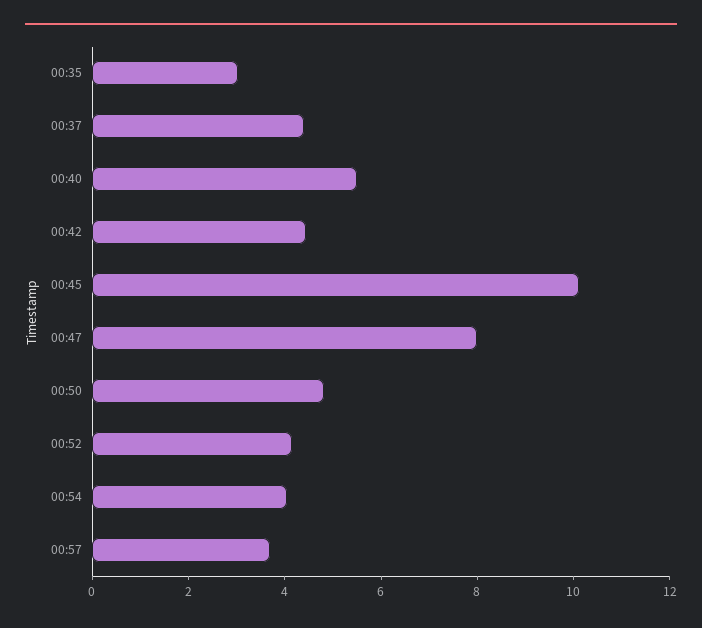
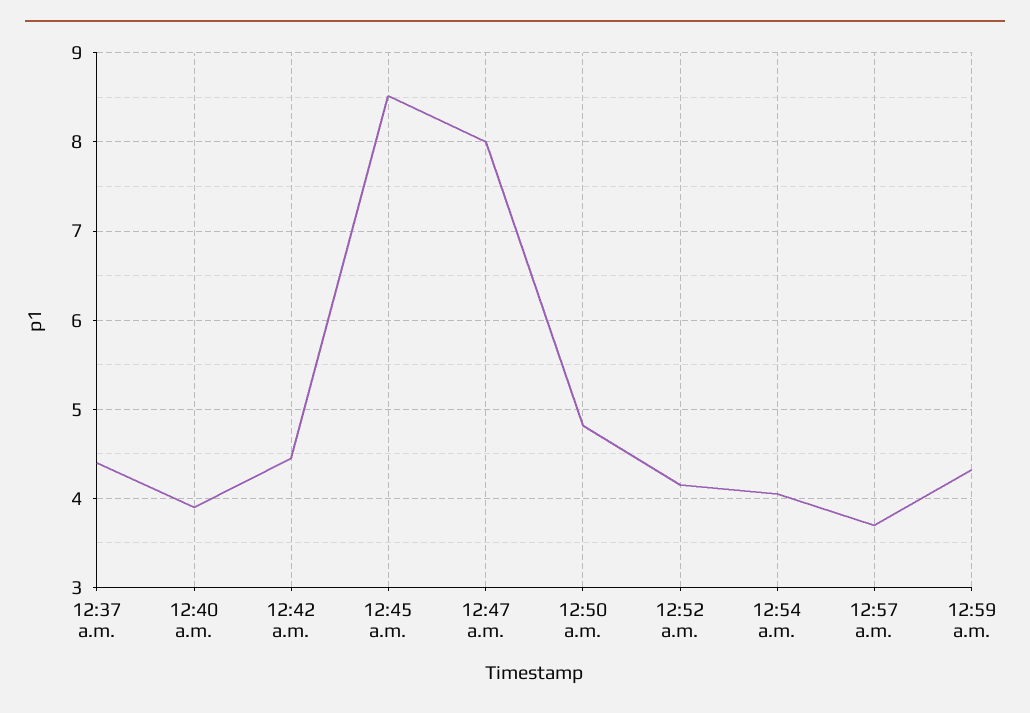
00:35: 3 -> none
00:40: 5.5 -> 3.9
00:45: 10 -> 8.5
12:59 a.m.: none -> 4.3

